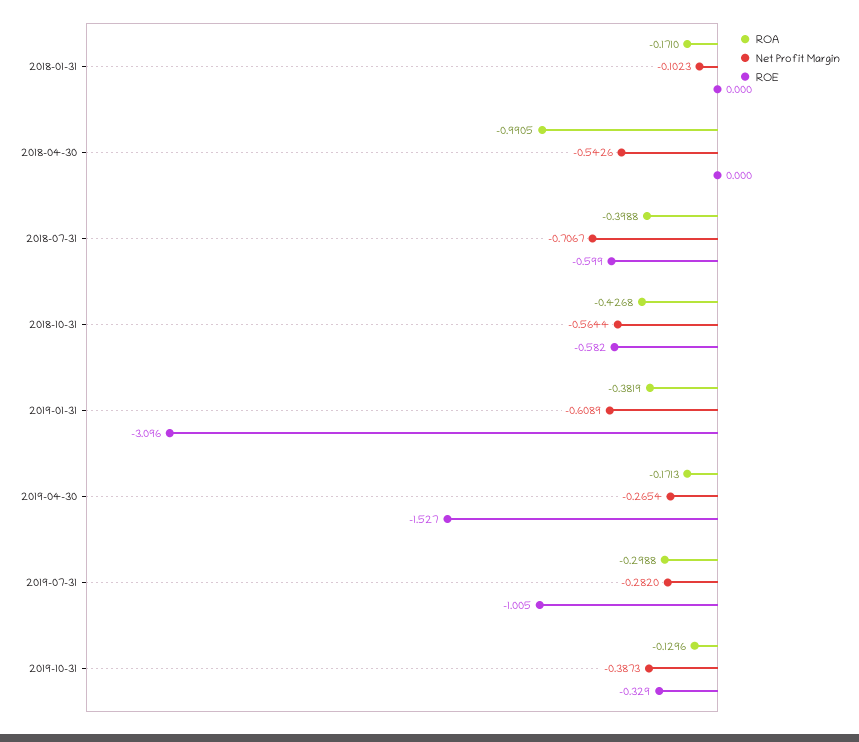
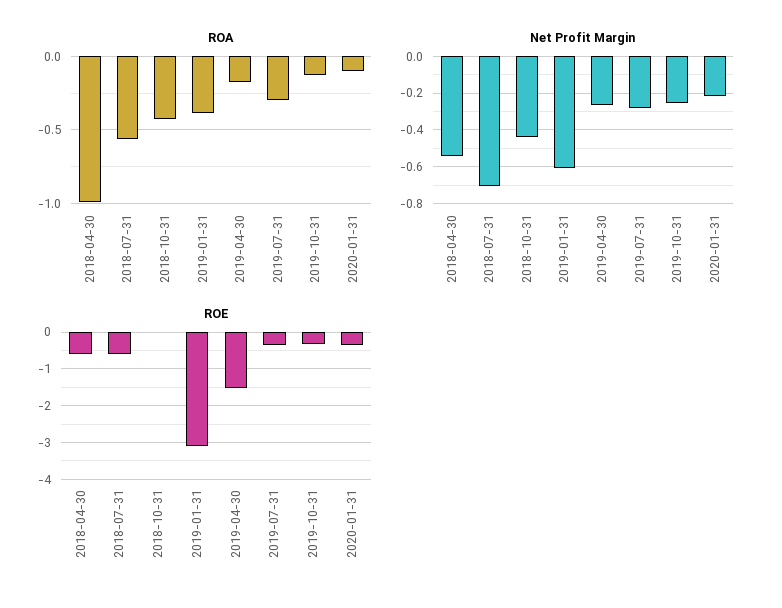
ROA, 2018-01-31: -0.171 -> none
Net Profit Margin, 2018-01-31: -0.1023 -> none
ROE, 2018-01-31: 0 -> none
ROE, 2018-04-30: 0 -> -0.6
ROA, 2018-07-31: -0.3988 -> -0.55
Net Profit Margin, 2018-10-31: -0.5644 -> -0.45
ROE, 2018-10-31: -0.582 -> 0
ROE, 2019-07-31: -1.005 -> -0.4
Net Profit Margin, 2019-10-31: -0.3873 -> -0.25
ROA, 2020-01-31: none -> -0.1
Net Profit Margin, 2020-01-31: none -> -0.2
ROE, 2020-01-31: none -> -0.4

